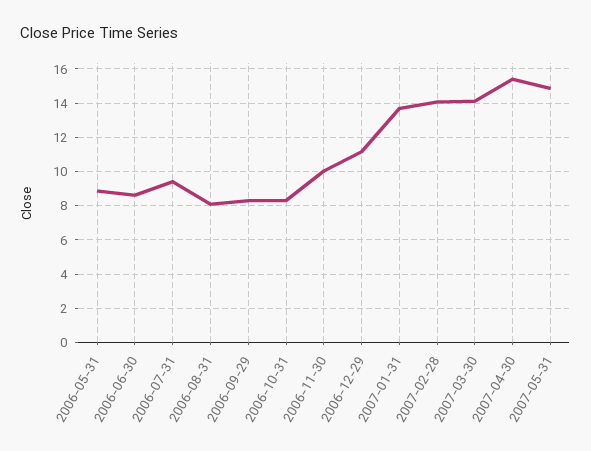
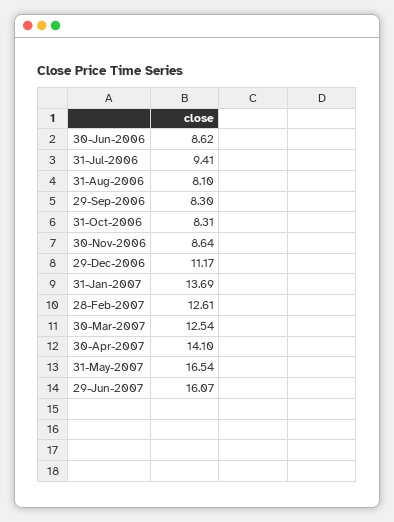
2006-05-31: 9 -> none
2006-11-30: 10 -> 8.64
2007-02-28: 14 -> 12.61
2007-03-30: 14 -> 12.54
2007-04-30: 15.5 -> 14.1
2007-05-31: 15 -> 16.54
29-Jun-2007: none -> 16.07

